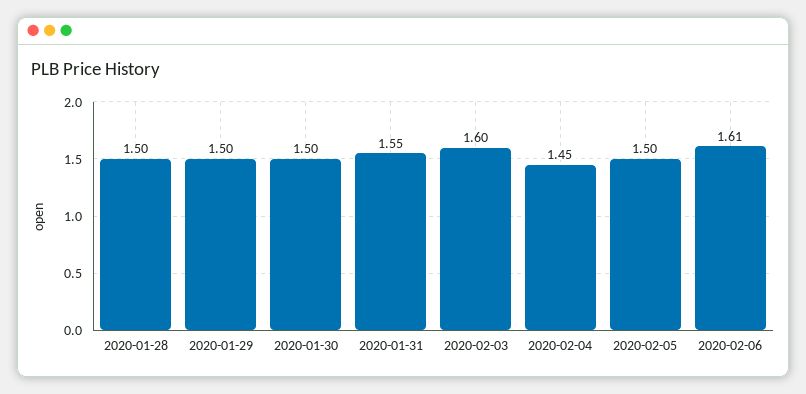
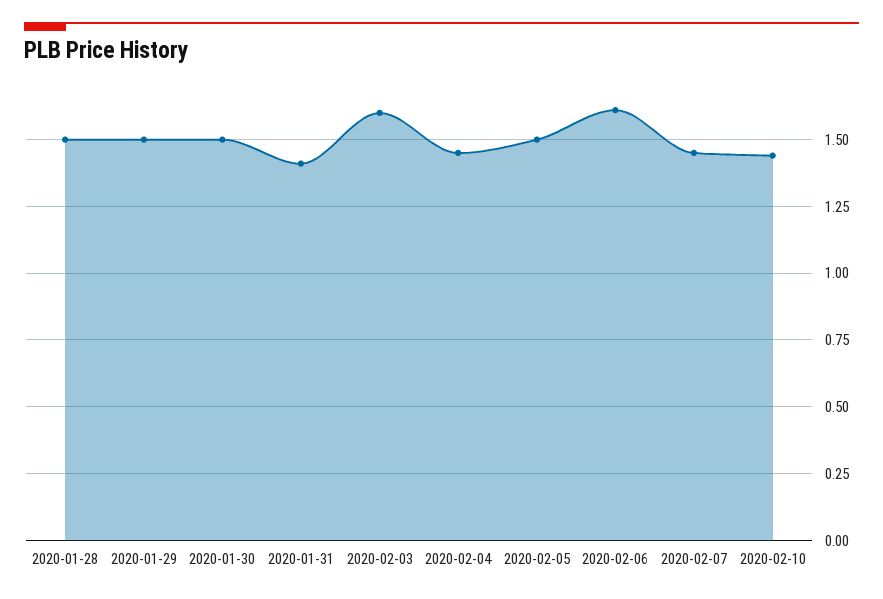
2020-01-31: 1.55 -> 1.4
2020-02-07: none -> 1.45
2020-02-10: none -> 1.45

